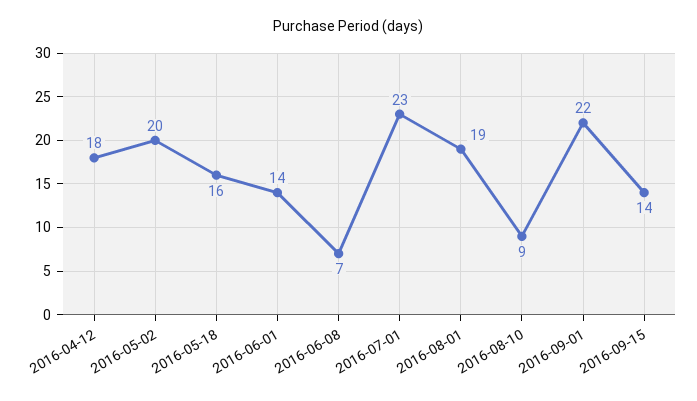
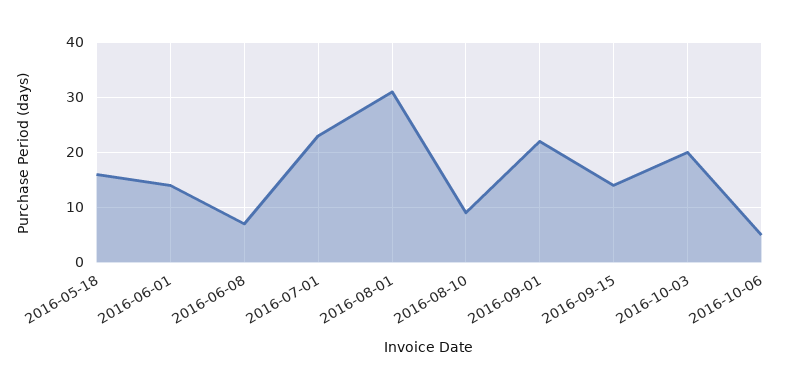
2016-04-12: 18 -> none
2016-05-02: 20 -> none
2016-08-01: 19 -> 30
2016-10-03: none -> 20
2016-10-06: none -> 5

